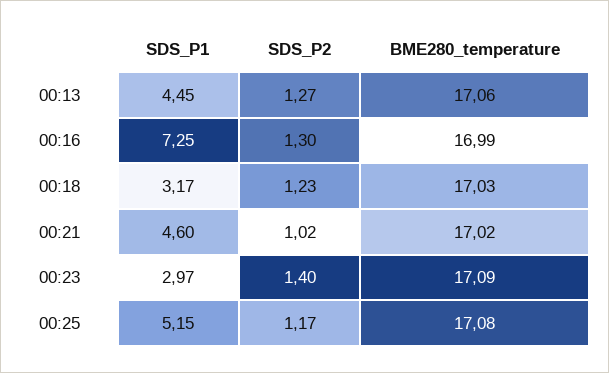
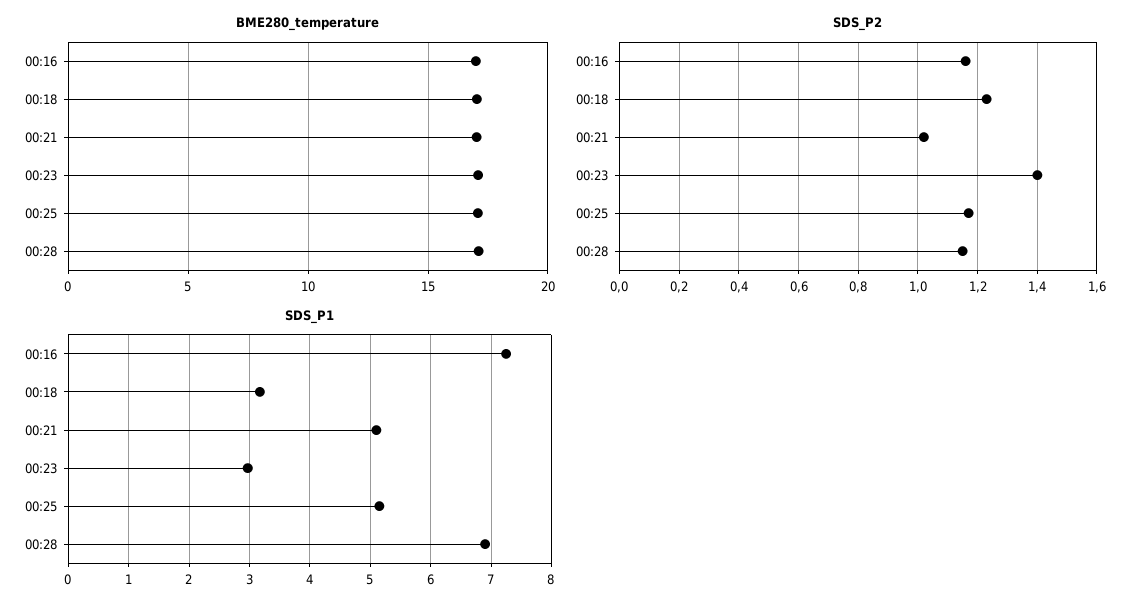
SDS_P1, 00:13: 4.45 -> none
SDS_P2, 00:13: 1.27 -> none
BME280_temperature, 00:13: 17.06 -> none
SDS_P2, 00:16: 1.3 -> 1.15
SDS_P1, 00:21: 4.6 -> 5.1
BME280_temperature, 00:28: none -> 17
SDS_P2, 00:28: none -> 1.15
SDS_P1, 00:28: none -> 6.9

